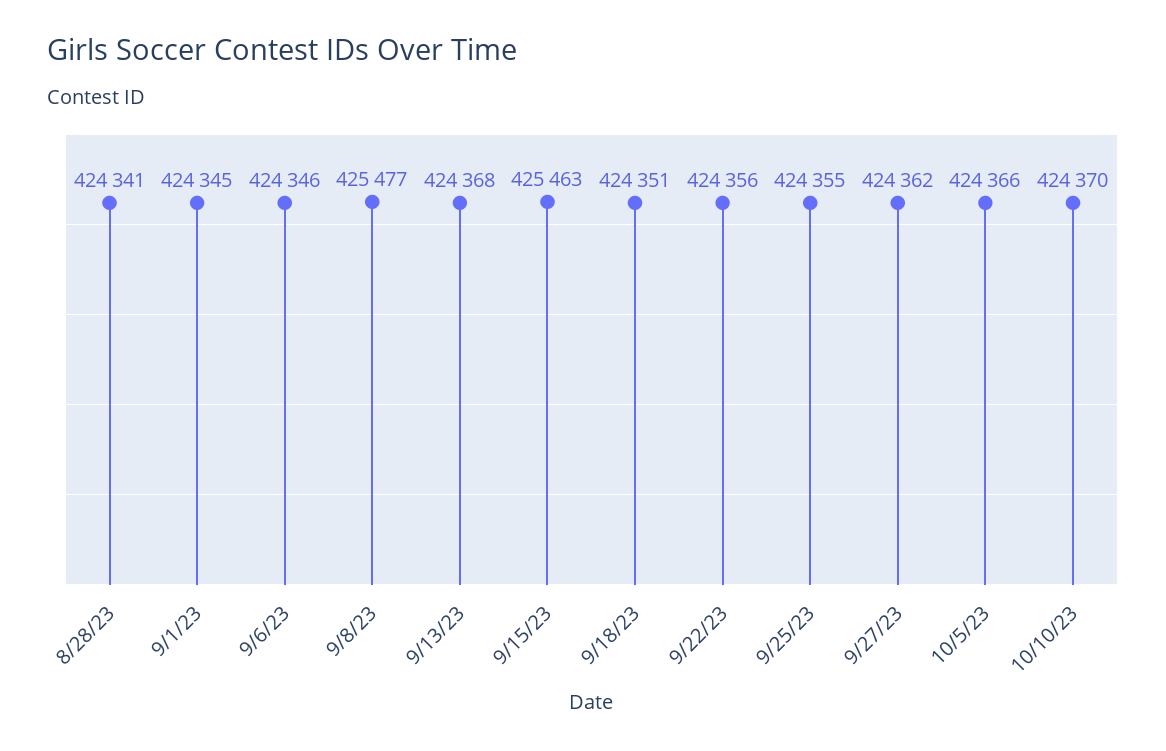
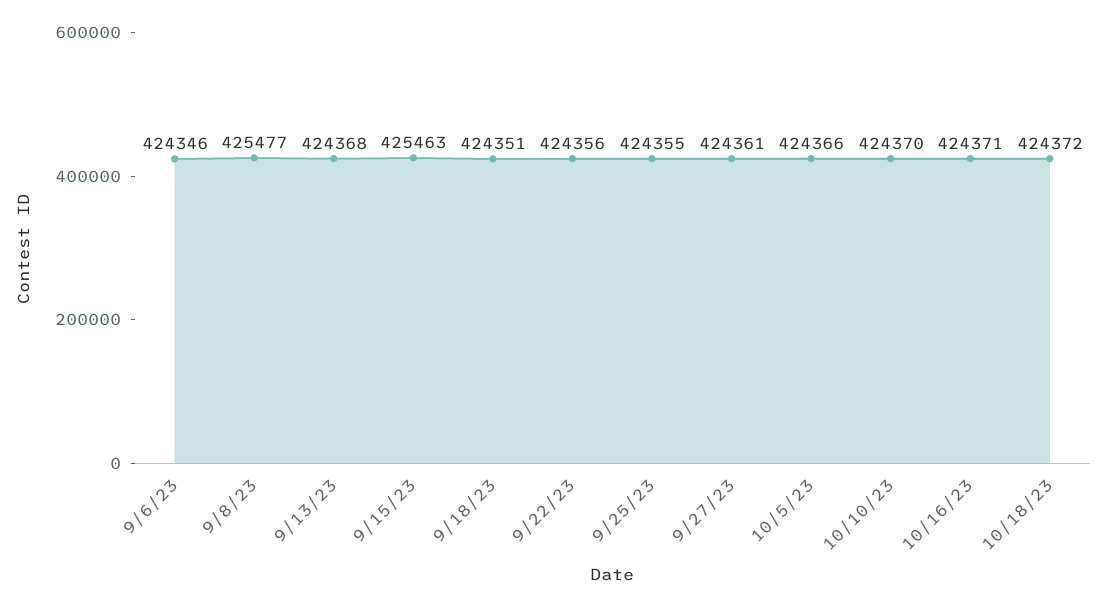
8/28/23: 424341 -> none
9/1/23: 424345 -> none
9/27/23: 424362 -> 424361
10/16/23: none -> 424371
10/18/23: none -> 424372

